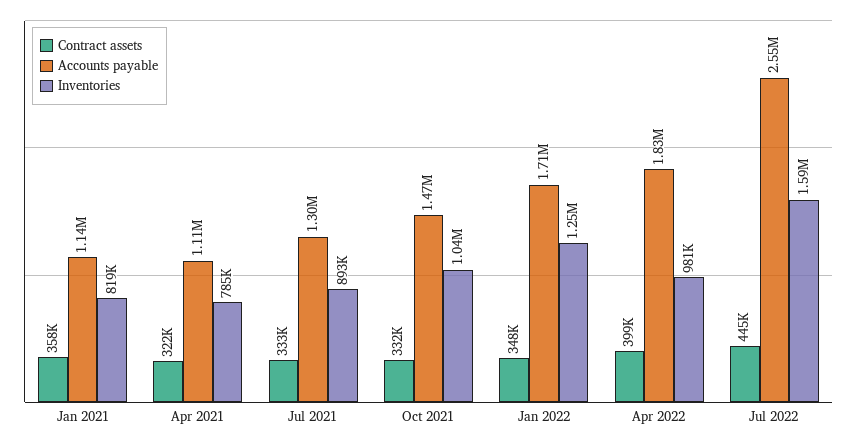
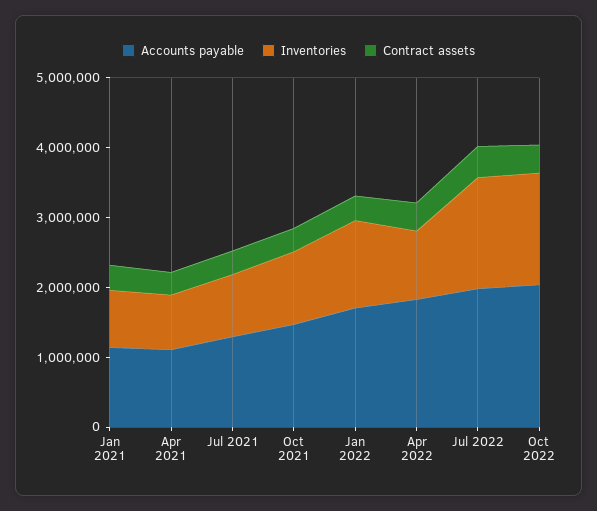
Accounts payable, Jul 2022: 2550000 -> 2000000
Accounts payable, Oct 2022: none -> 2000000
Inventories, Oct 2022: none -> 1600000
Contract assets, Oct 2022: none -> 400000

